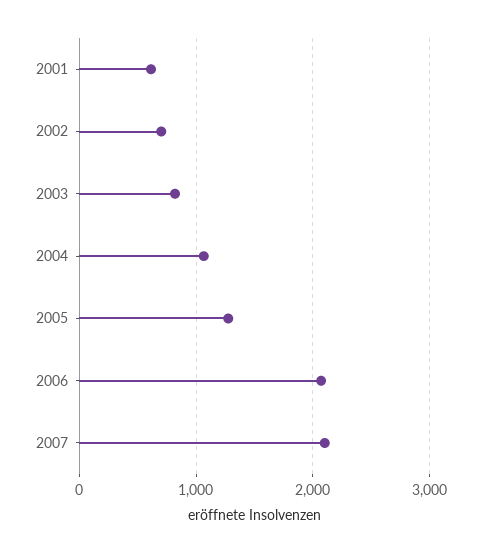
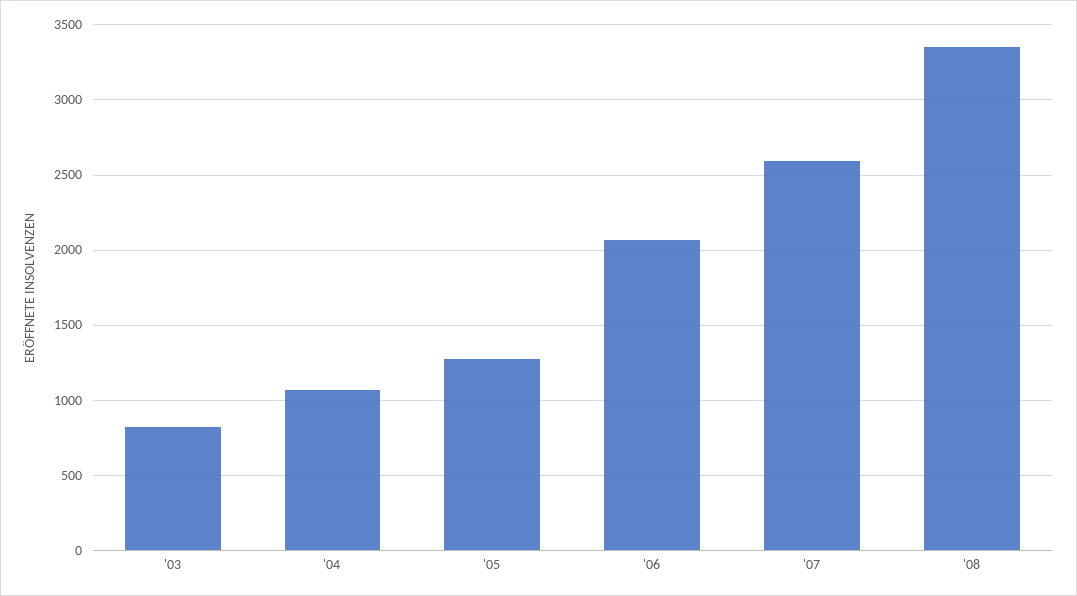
2001: 600 -> none
2002: 700 -> none
2007: 2100 -> 2600
'08: none -> 3350

